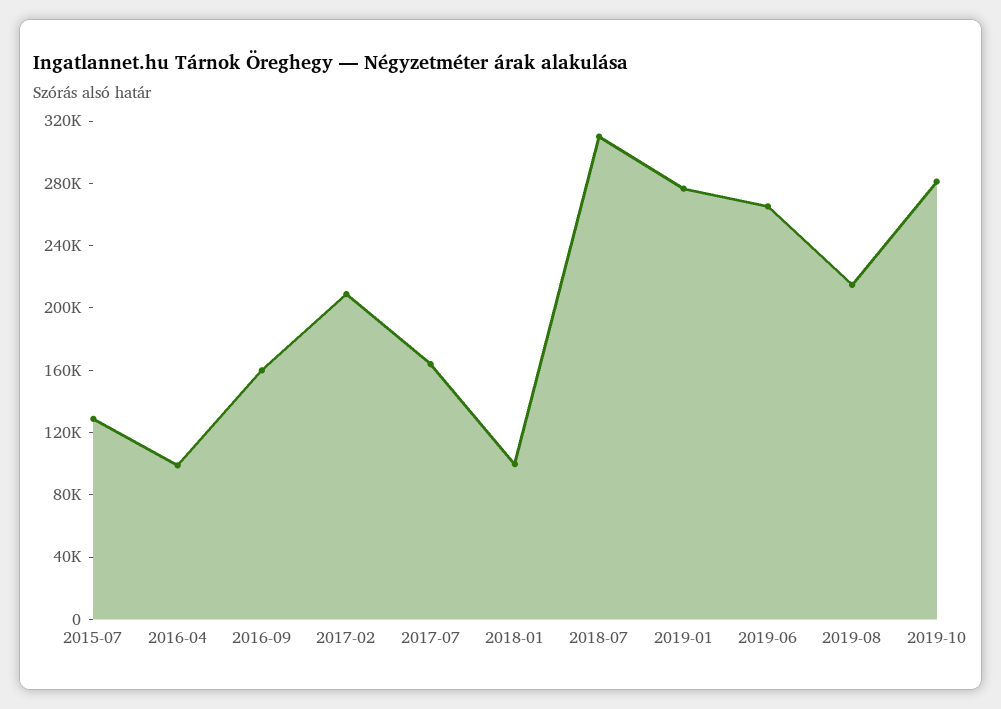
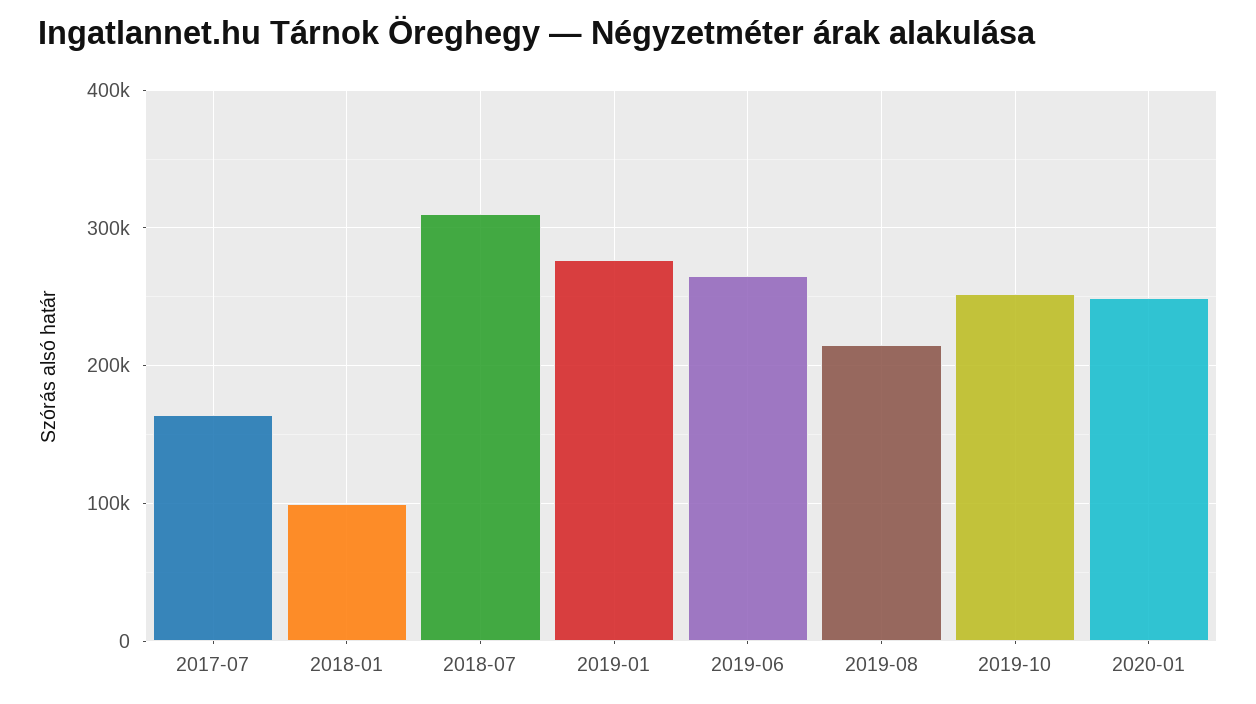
2015-07: 130000 -> none
2016-04: 100000 -> none
2016-09: 160000 -> none
2017-02: 210000 -> none
2019-10: 280000 -> 250000
2020-01: none -> 250000

